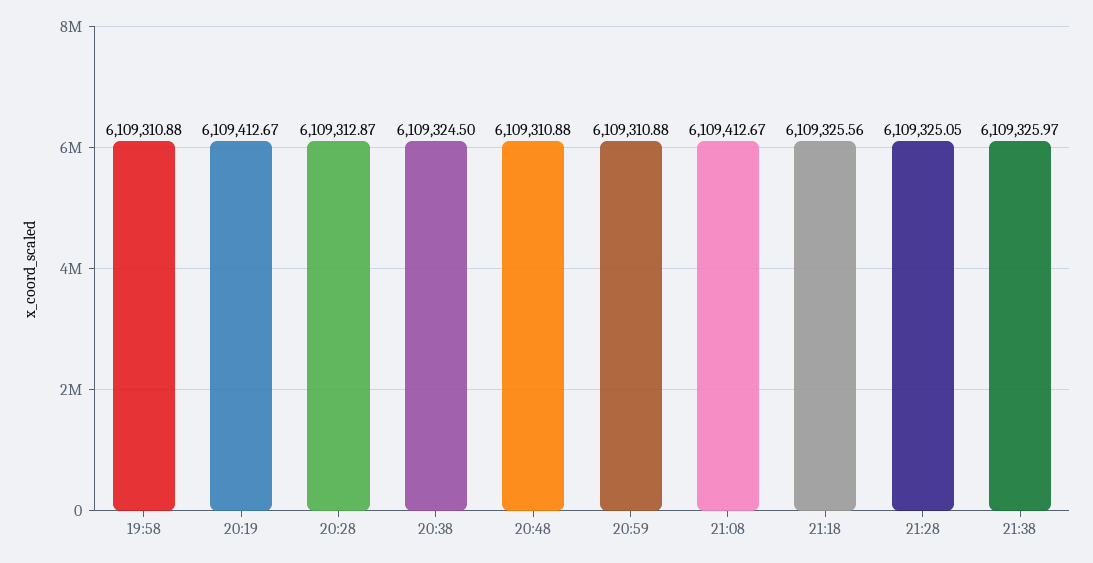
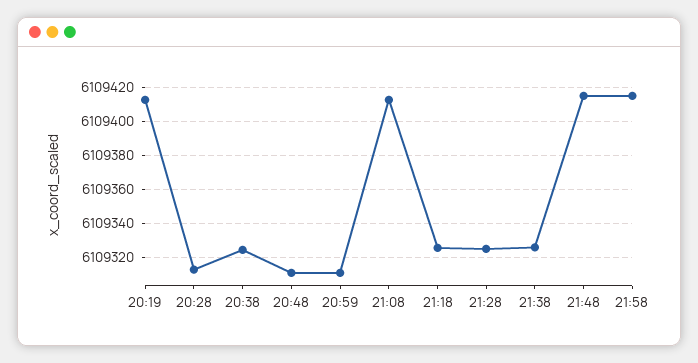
19:58: 6109310.88 -> none
21:48: none -> 6109415
21:58: none -> 6109415

